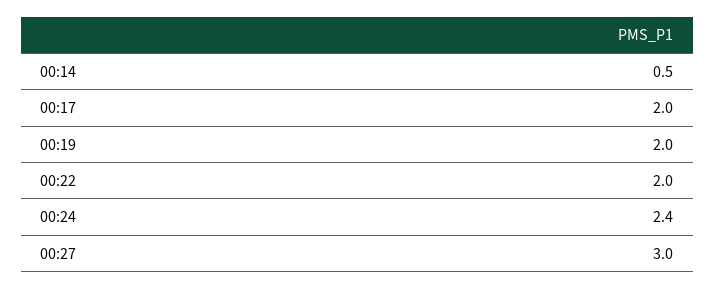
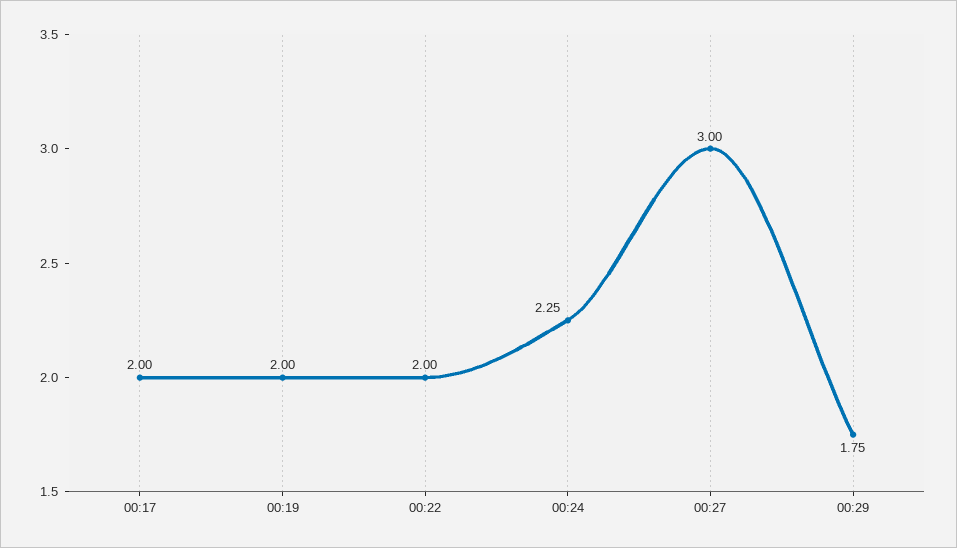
00:14: 0.5 -> none
00:24: 2.4 -> 2.25
00:29: none -> 1.75

